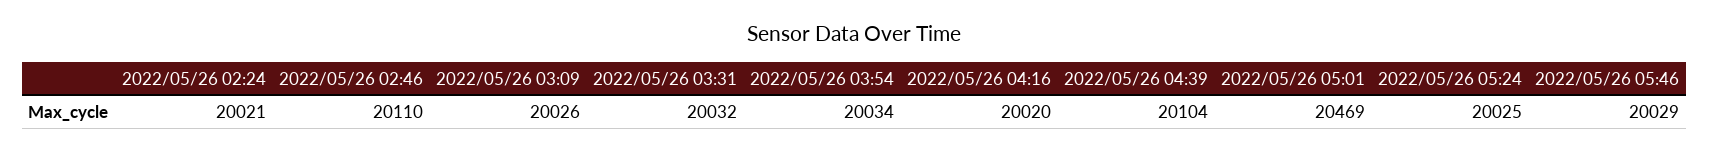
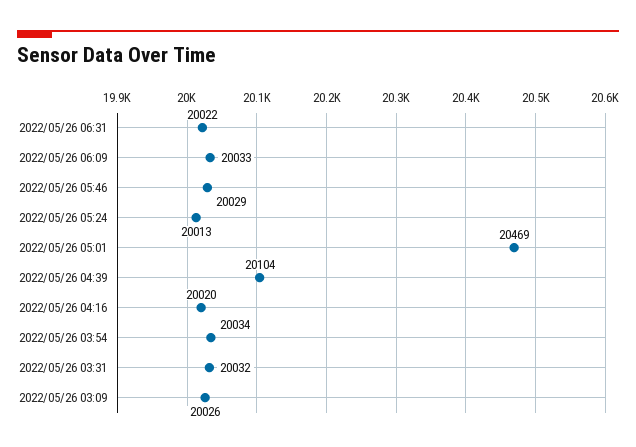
2022/05/26 02:24: 20021 -> none
2022/05/26 02:46: 20110 -> none
2022/05/26 05:24: 20025 -> 20013
2022/05/26 06:31: none -> 20022
2022/05/26 06:09: none -> 20033

